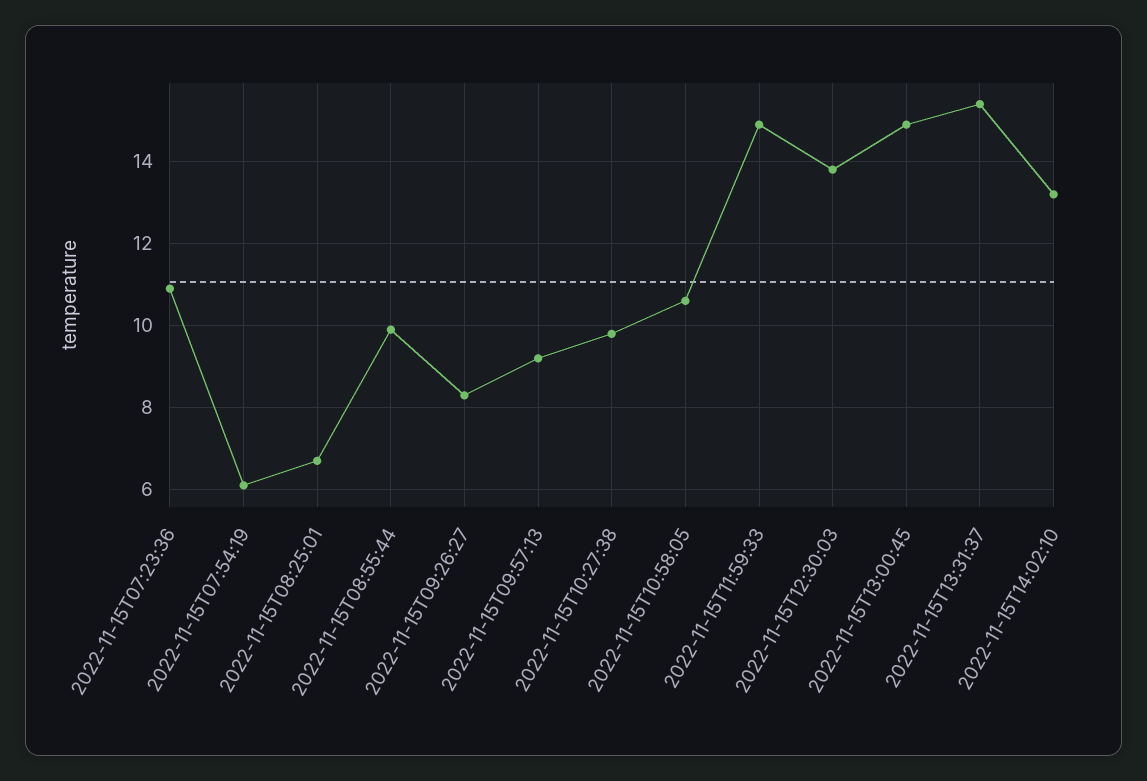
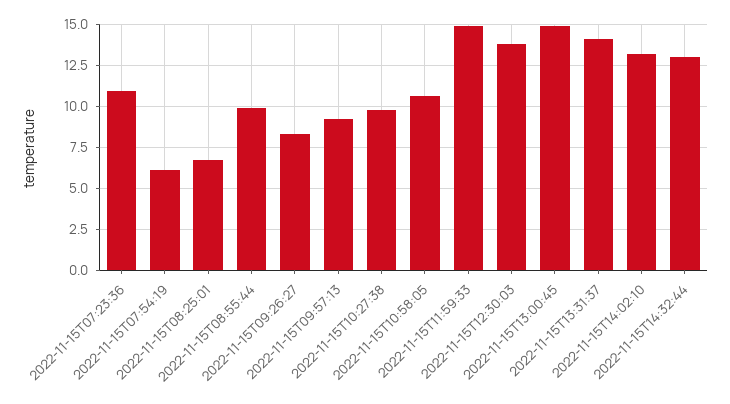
2022-11-15T13:31:37: 15.5 -> 14
2022-11-15T14:32:44: none -> 13

